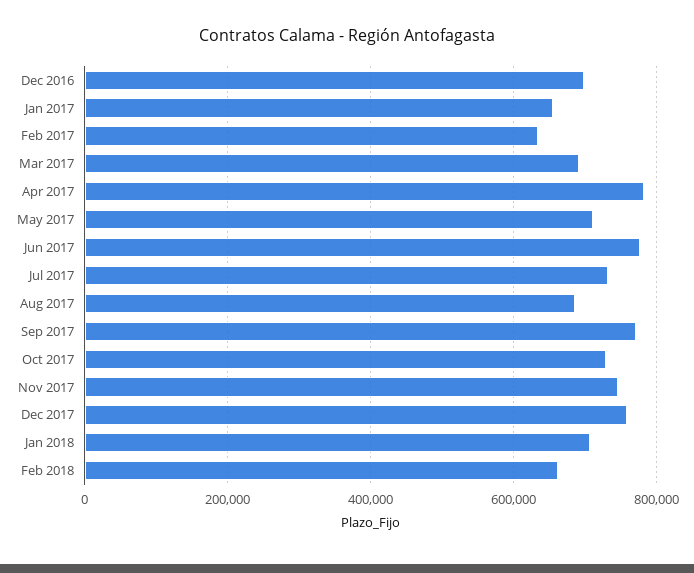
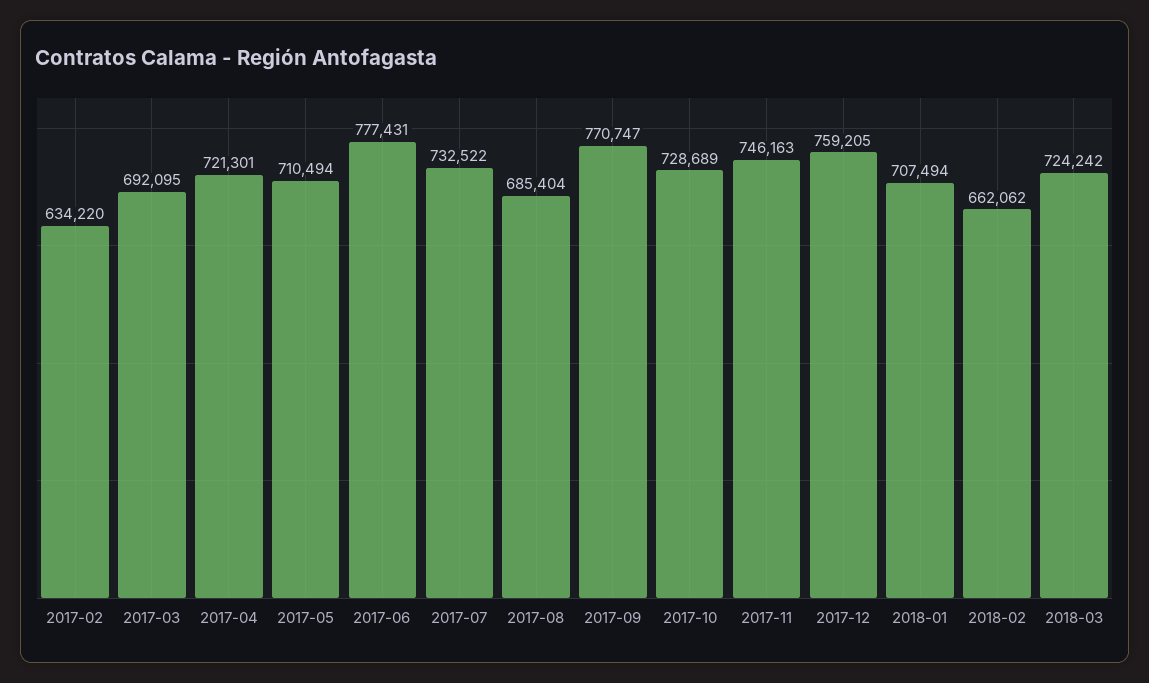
Dec 2016: 700000 -> none
Jan 2017: 660000 -> none
Apr 2017: 780000 -> 721301
2018-03: none -> 724242

